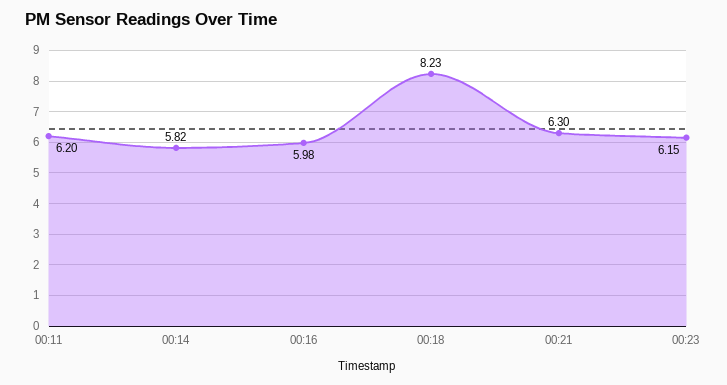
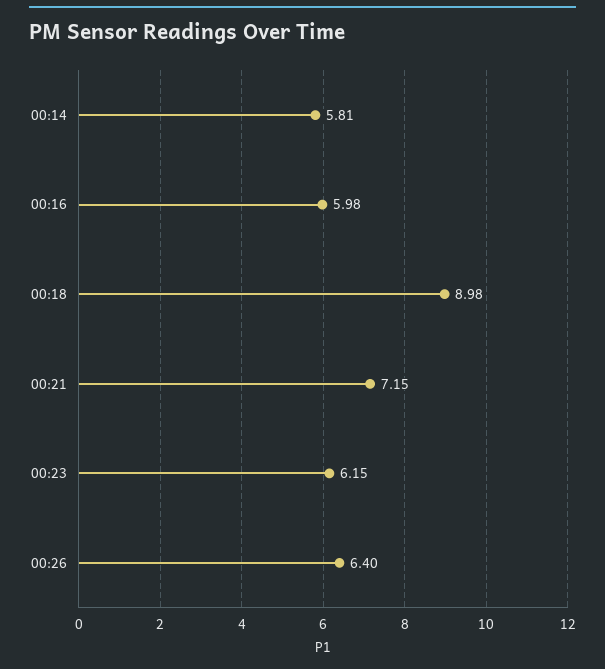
00:11: 6.2 -> none
00:14: 5.82 -> 5.81
00:18: 8.23 -> 8.98
00:21: 6.3 -> 7.15
00:26: none -> 6.4

